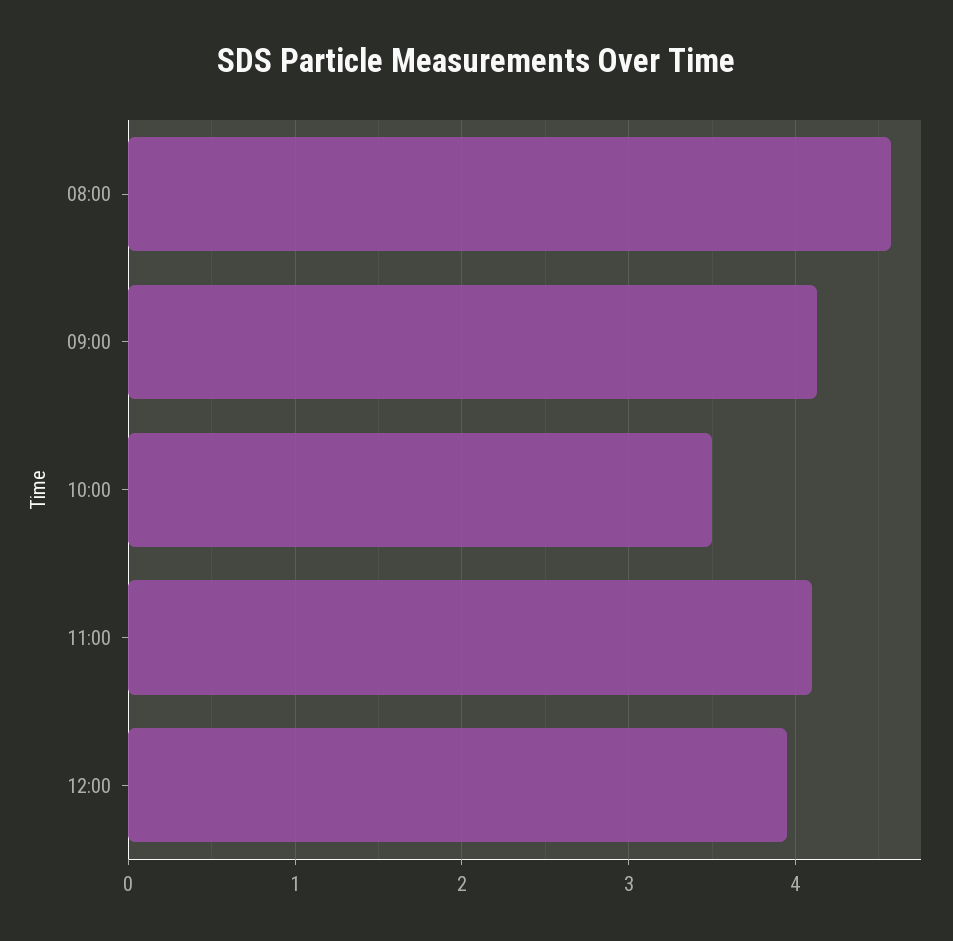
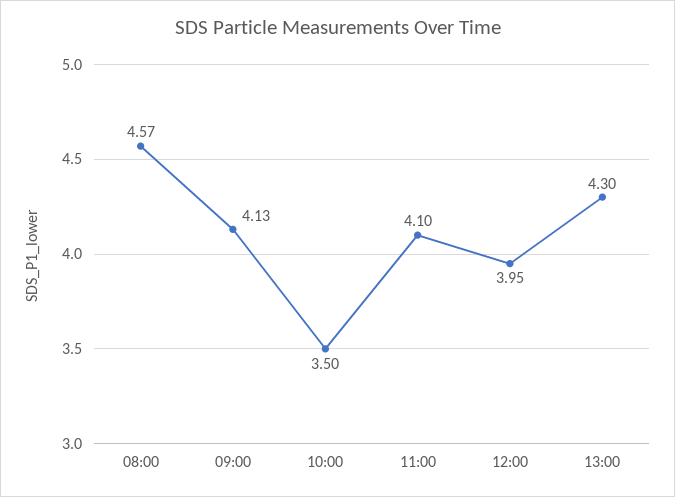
13:00: none -> 4.3

